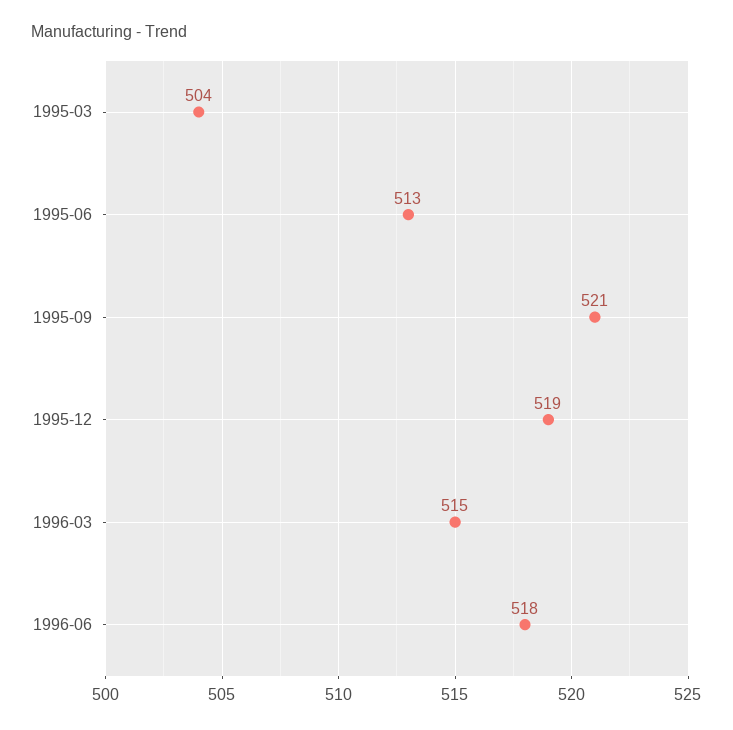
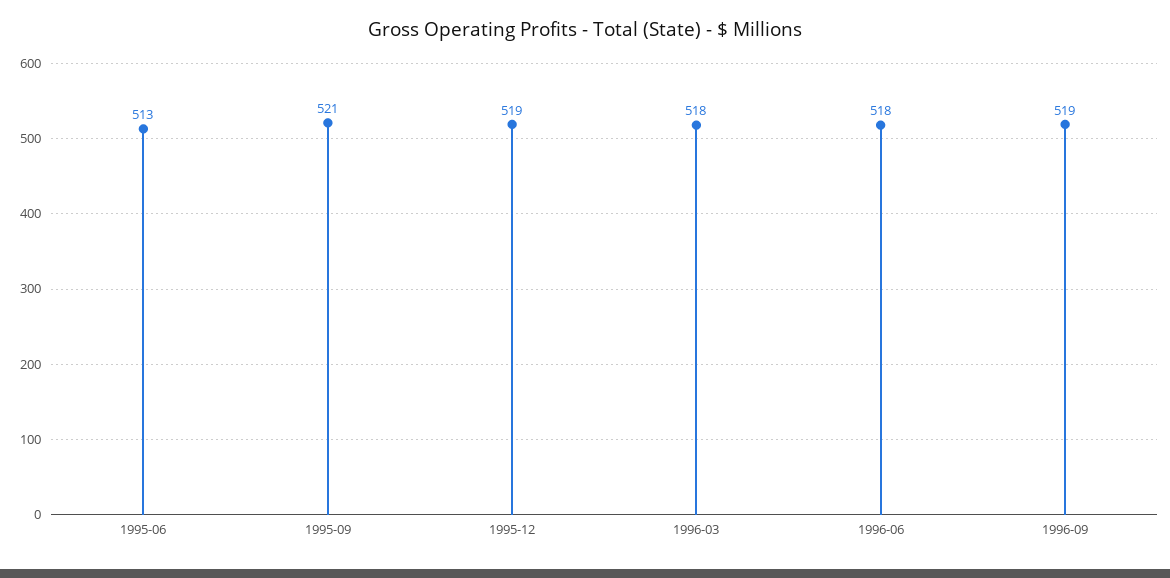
1995-03: 504 -> none
1996-03: 515 -> 518
1996-09: none -> 519

